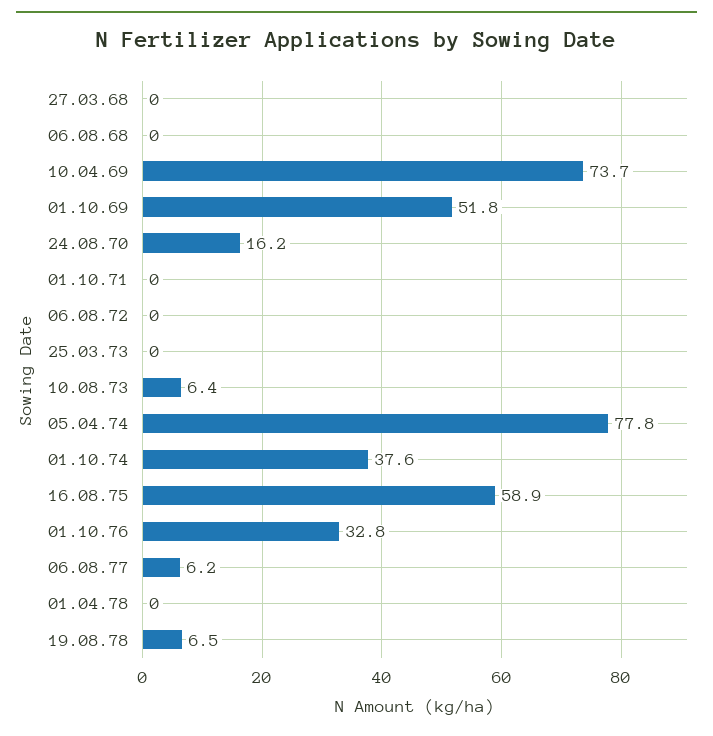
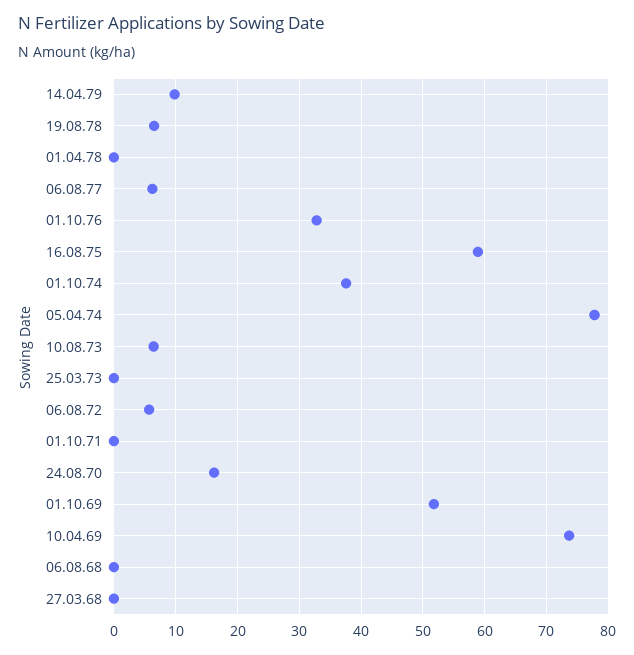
06.08.72: 0 -> 6
14.04.79: none -> 10

